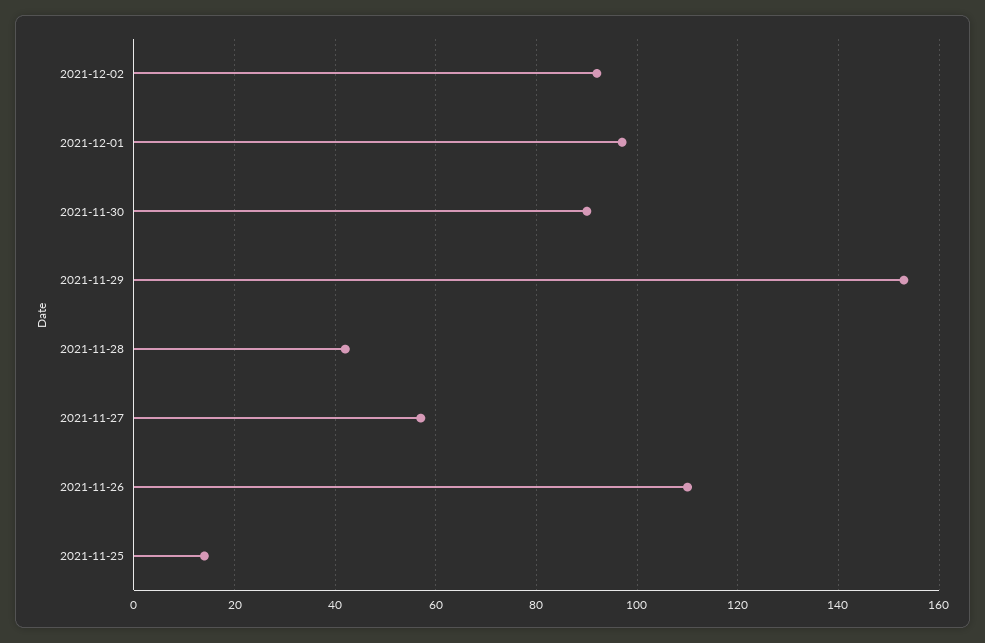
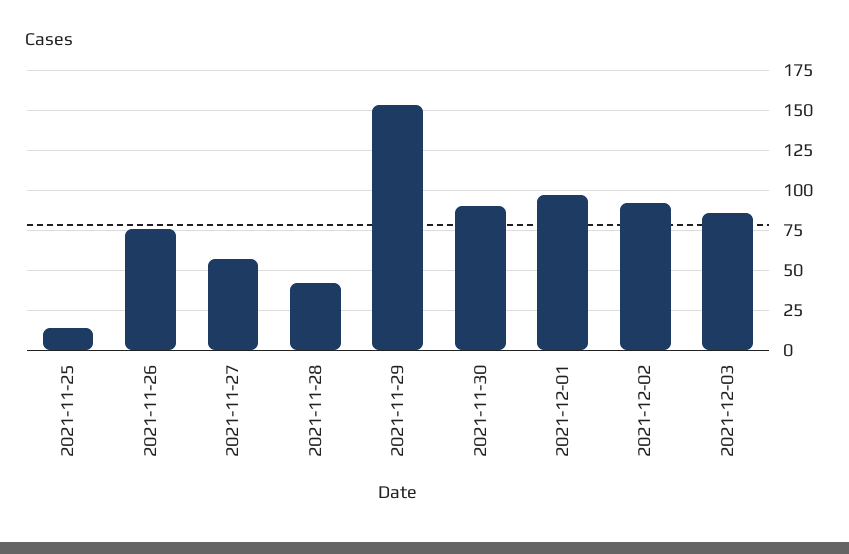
2021-11-26: 110 -> 75
2021-12-03: none -> 85

